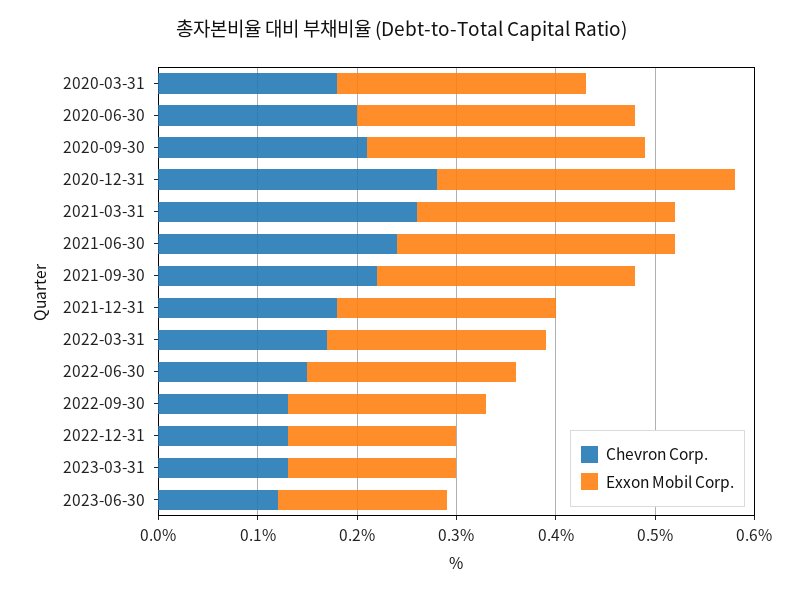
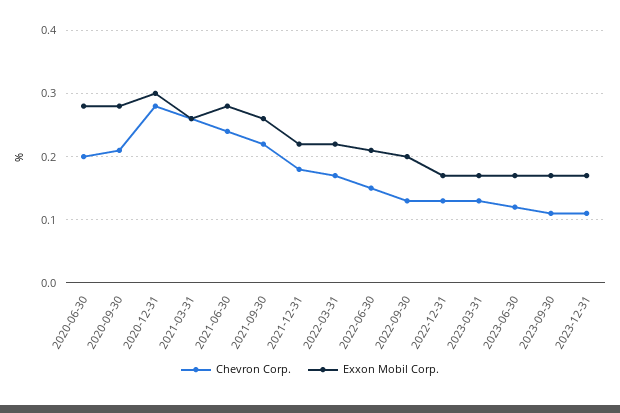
Chevron Corp., 2020-03-31: 0.18 -> none
Exxon Mobil Corp., 2020-03-31: 0.25 -> none
Chevron Corp., 2023-09-30: none -> 0.11
Exxon Mobil Corp., 2023-09-30: none -> 0.17
Chevron Corp., 2023-12-31: none -> 0.11
Exxon Mobil Corp., 2023-12-31: none -> 0.17

